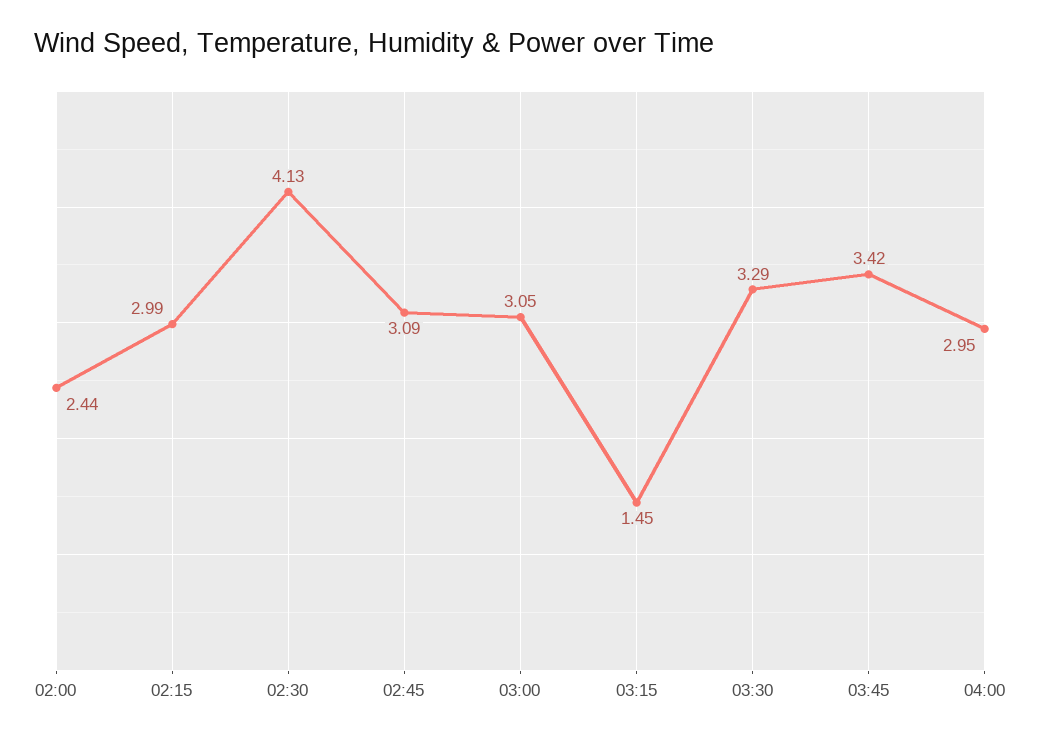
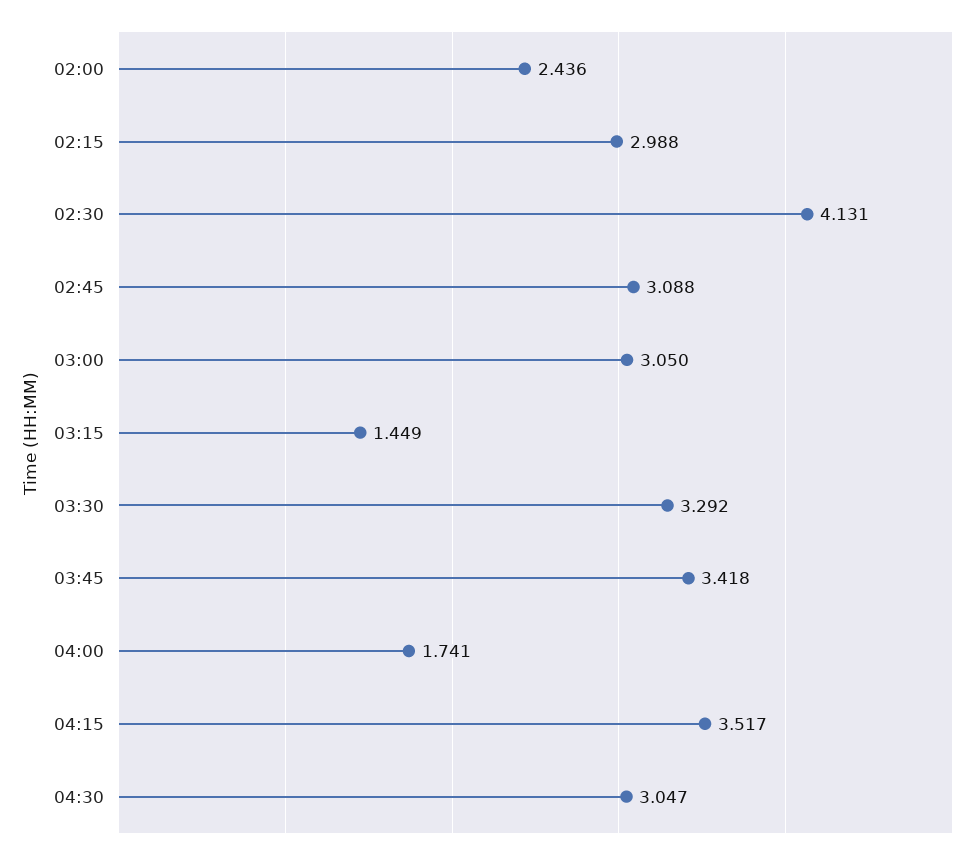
04:00: 2.95 -> 1.741
04:15: none -> 3.517
04:30: none -> 3.047

